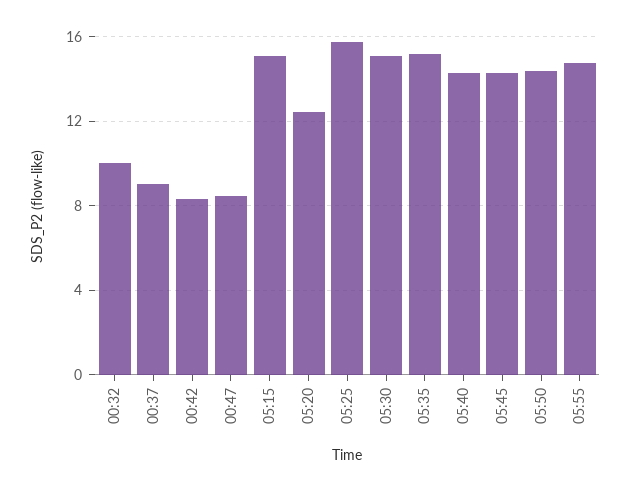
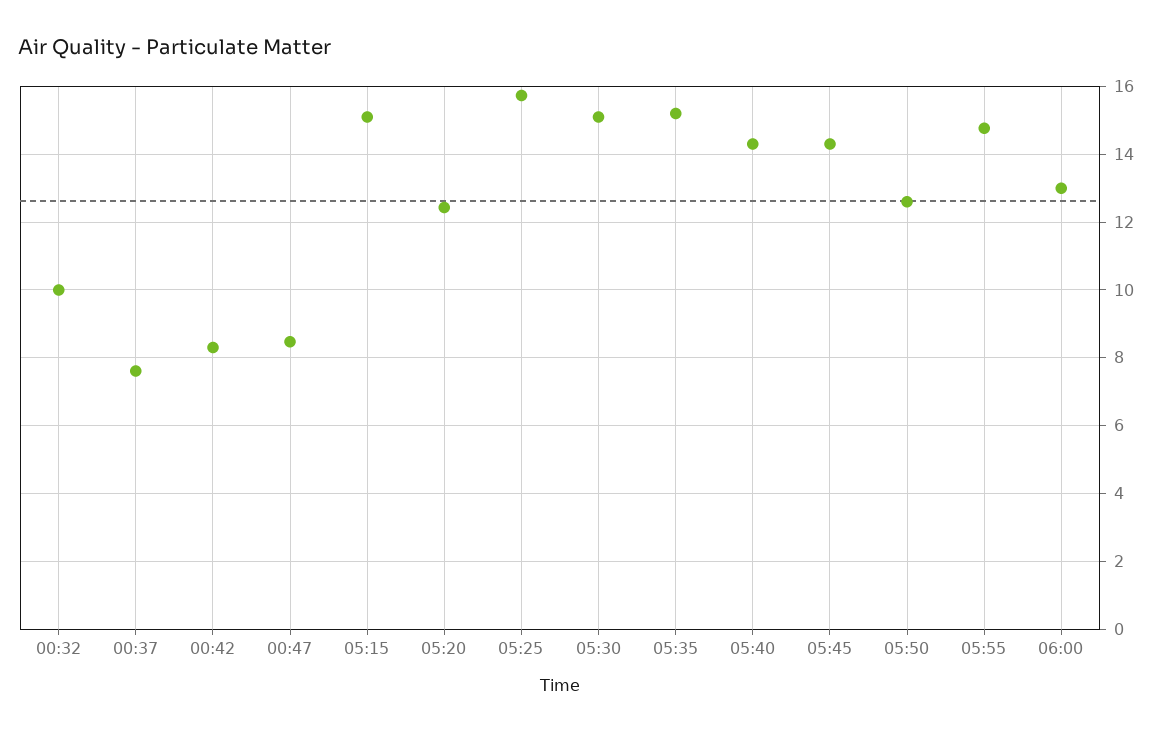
00:37: 9 -> 7.6
05:50: 14.5 -> 12.6
06:00: none -> 13

